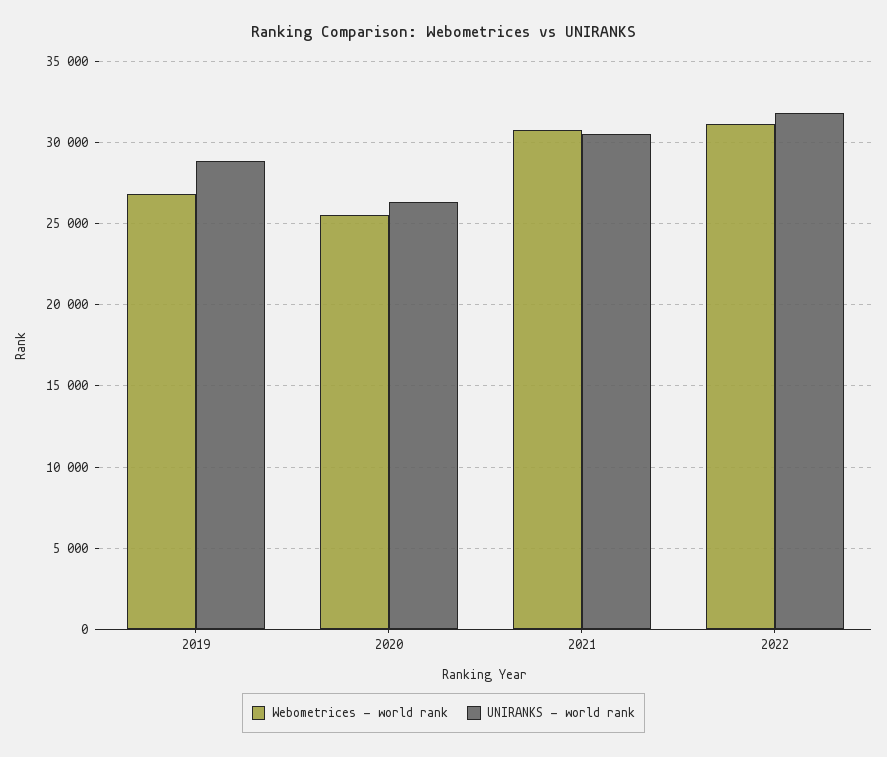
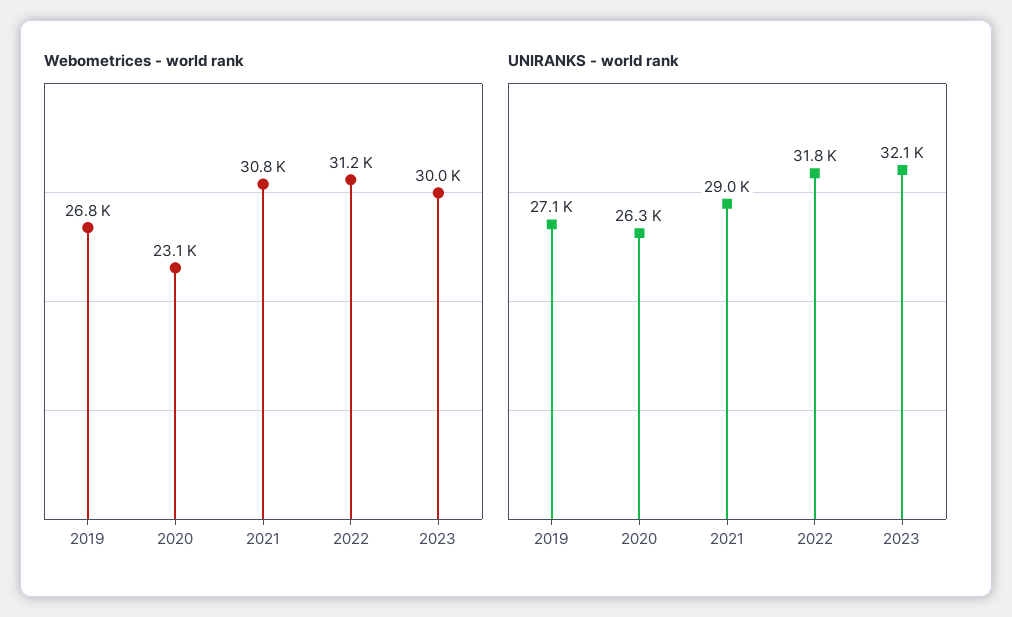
UNIRANKS - world rank, 2019: 29000 -> 27100
Webometrices - world rank, 2020: 25500 -> 23100
UNIRANKS - world rank, 2021: 30500 -> 29000
Webometrices - world rank, 2023: none -> 30000
UNIRANKS - world rank, 2023: none -> 32100

